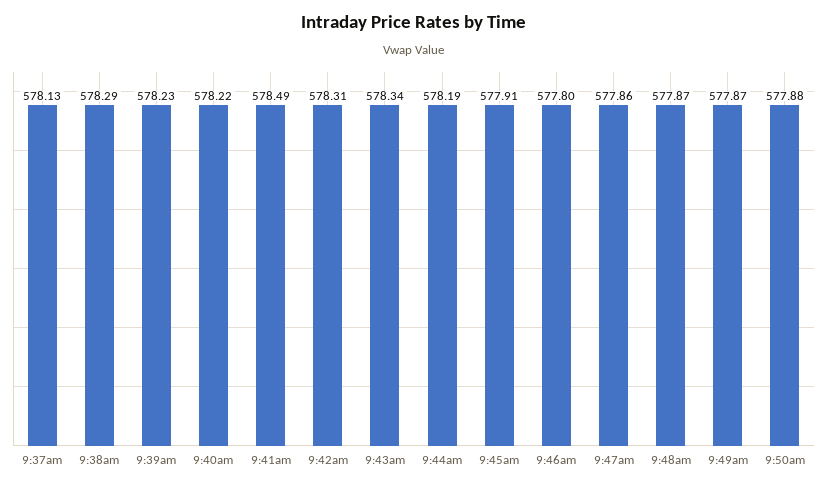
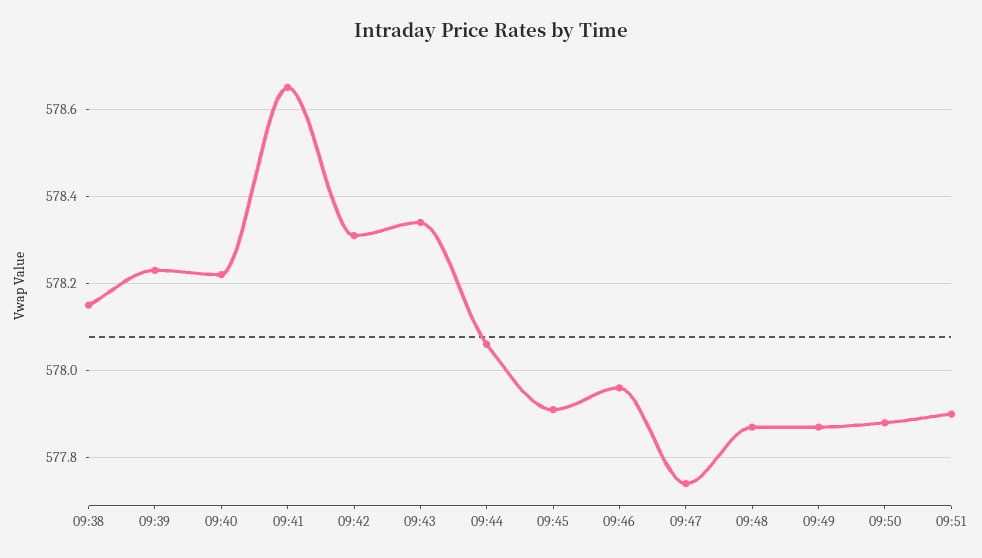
9:37am: 578.13 -> none
9:38am: 578.29 -> 578.15
9:41am: 578.49 -> 578.65
9:44am: 578.19 -> 578.05
9:46am: 577.8 -> 577.95
9:47am: 577.86 -> 577.75
09:51: none -> 577.9

